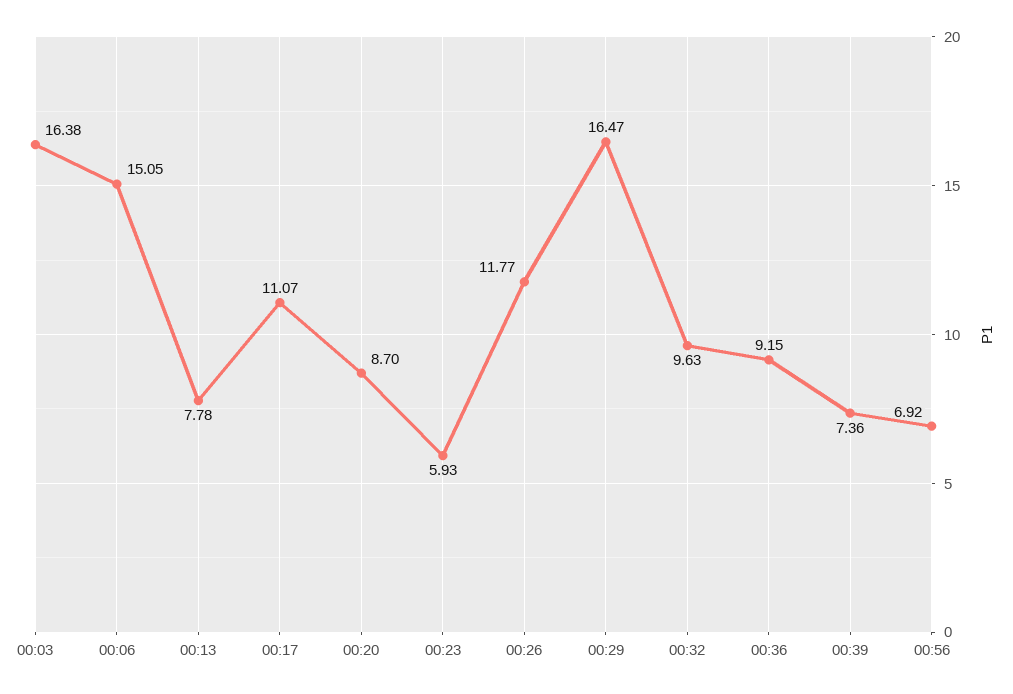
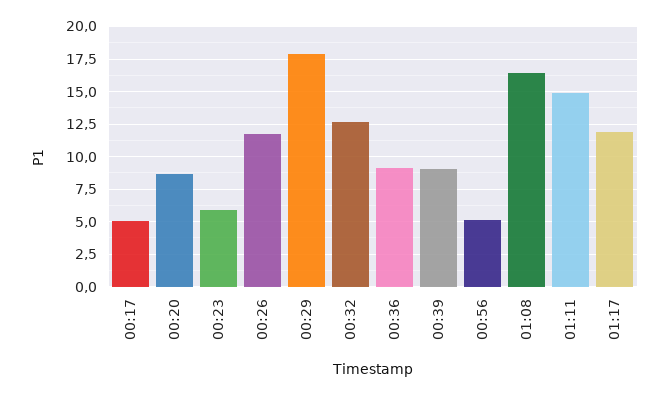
00:03: 16.38 -> none
00:06: 15.05 -> none
00:13: 7.78 -> none
00:17: 11.07 -> 5
00:29: 16.47 -> 18
00:32: 9.63 -> 12.5
00:39: 7.36 -> 9
00:56: 6.92 -> 5
01:08: none -> 16.5
01:11: none -> 15
01:17: none -> 12

